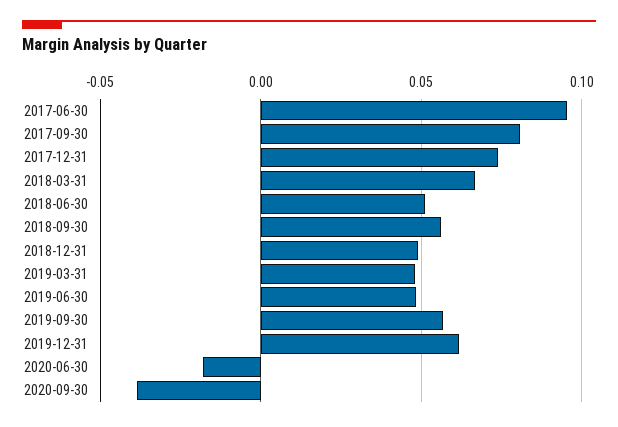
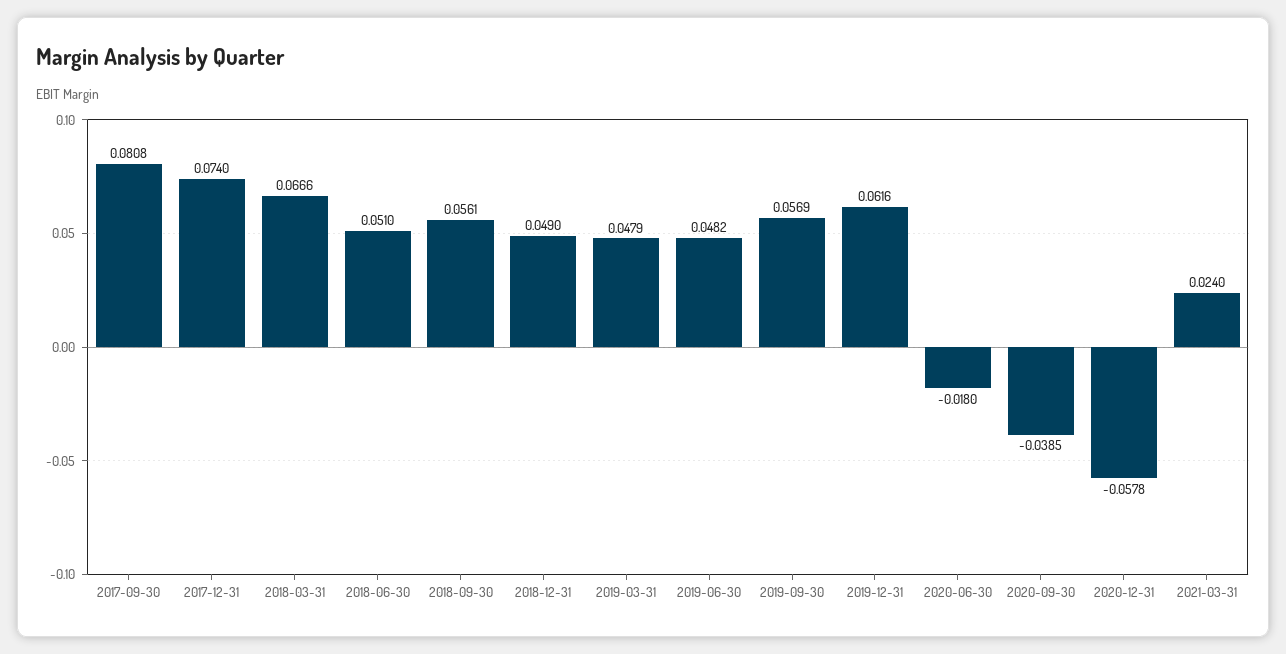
2017-06-30: 0.095 -> none
2020-12-31: none -> -0.0578
2021-03-31: none -> 0.024

